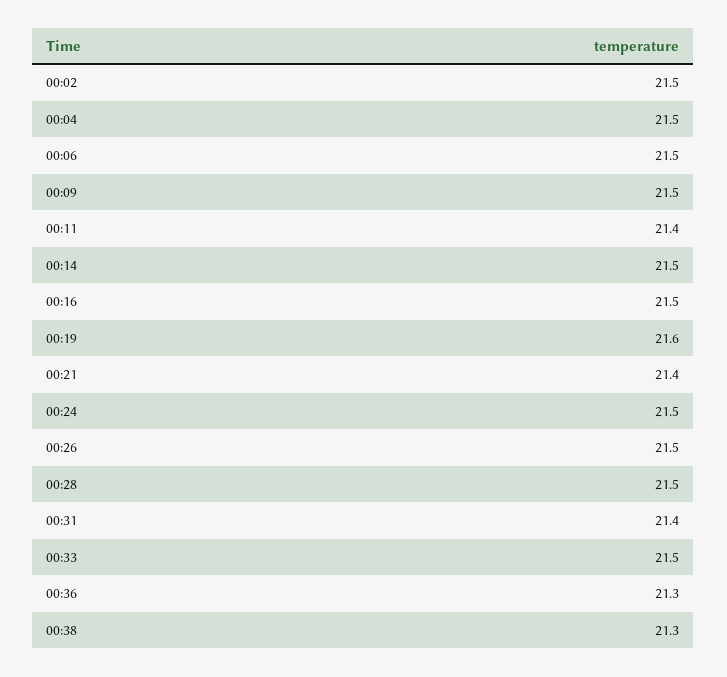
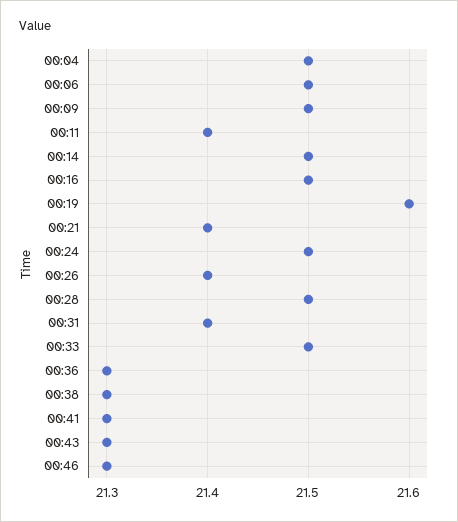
00:02: 21.5 -> none
00:26: 21.5 -> 21.4
00:41: none -> 21.3
00:43: none -> 21.3
00:46: none -> 21.3

